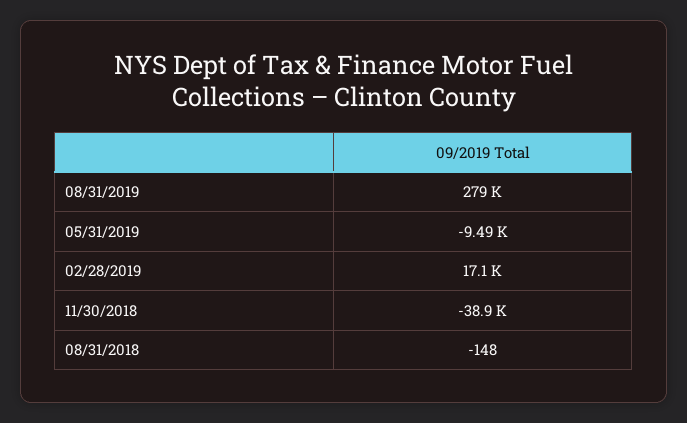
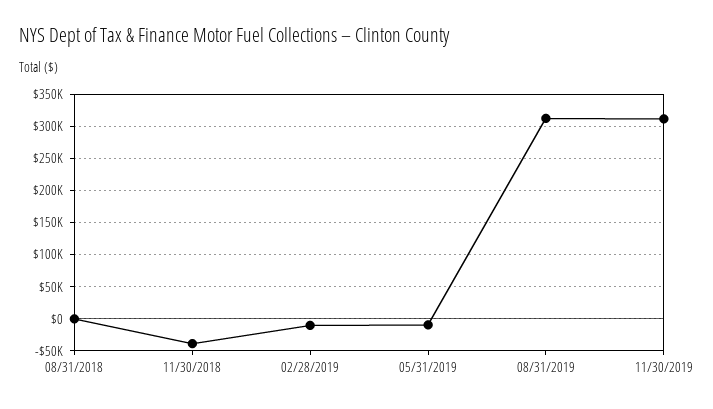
08/31/2019: 279000 -> 310000
02/28/2019: 17100 -> -10000
11/30/2019: none -> 310000

